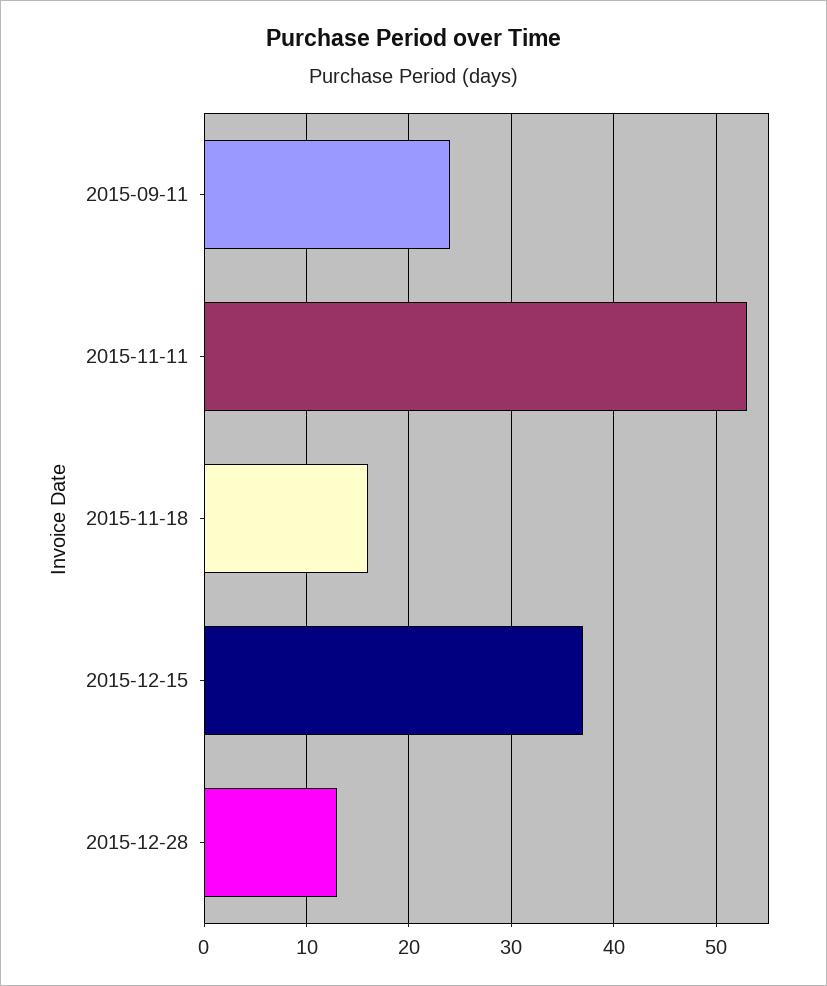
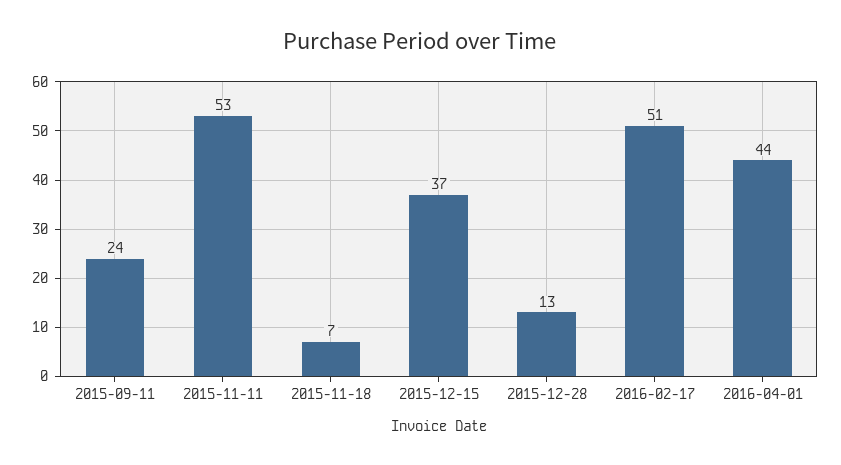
2015-11-18: 16 -> 7
2016-02-17: none -> 51
2016-04-01: none -> 44

